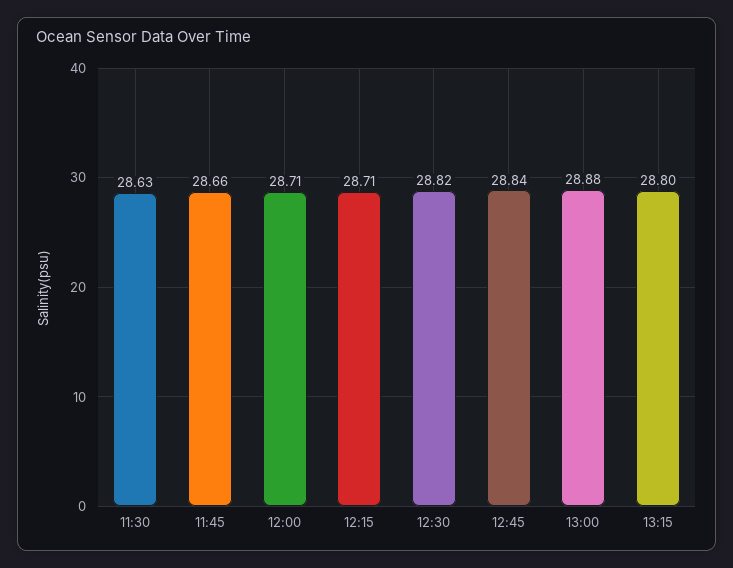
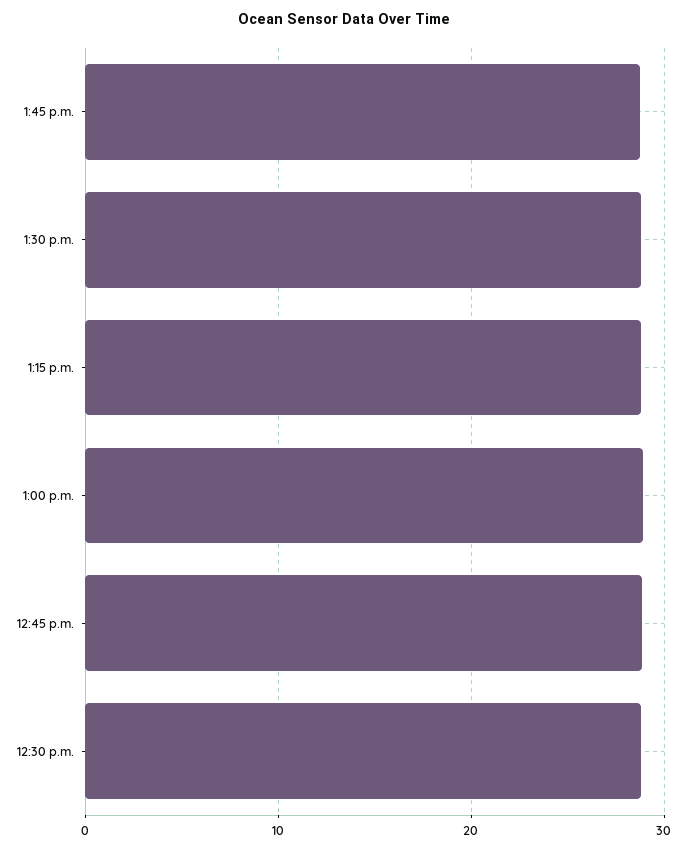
11:30: 28.63 -> none
11:45: 28.66 -> none
12:00: 28.71 -> none
12:15: 28.71 -> none
1:45 p.m.: none -> 29
1:30 p.m.: none -> 29

